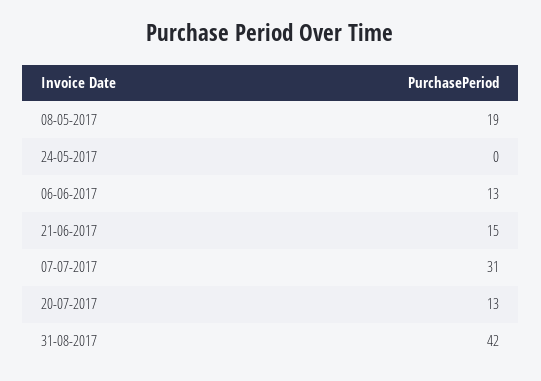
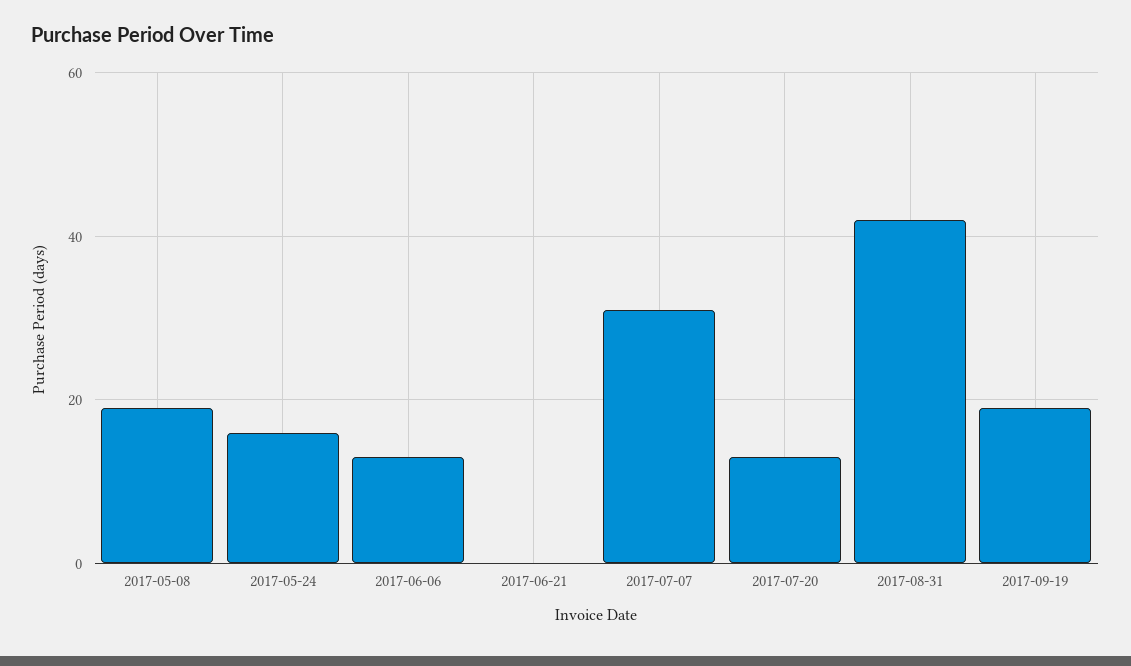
24-05-2017: 0 -> 15
21-06-2017: 15 -> 0
2017-09-19: none -> 20

